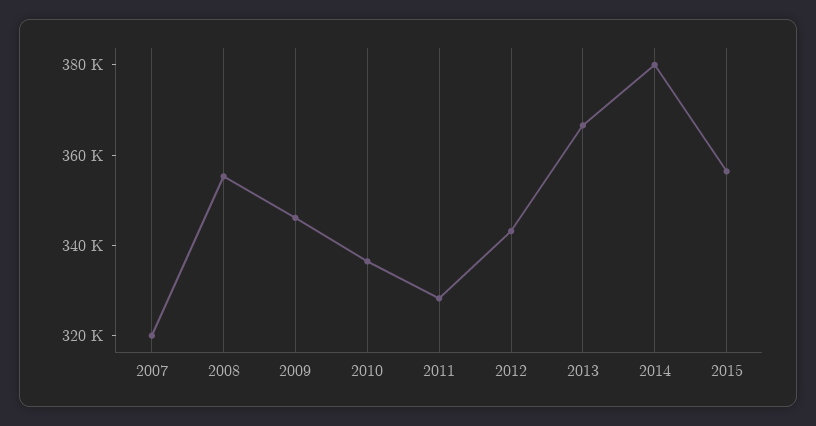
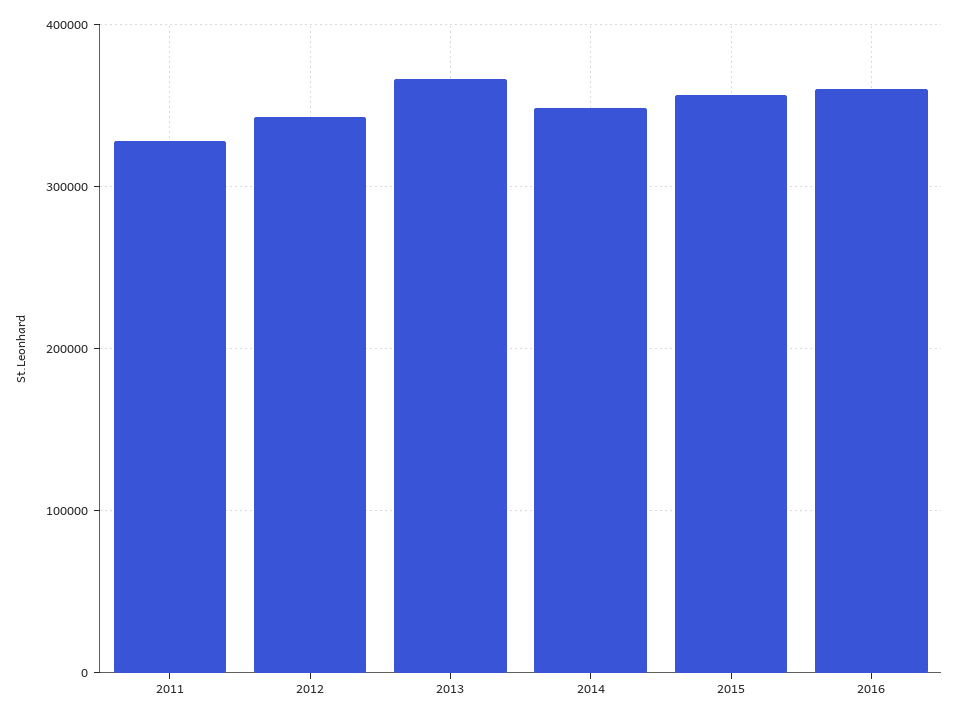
2007: 320000 -> none
2008: 355000 -> none
2009: 345000 -> none
2010: 335000 -> none
2014: 380000 -> 350000
2016: none -> 360000

